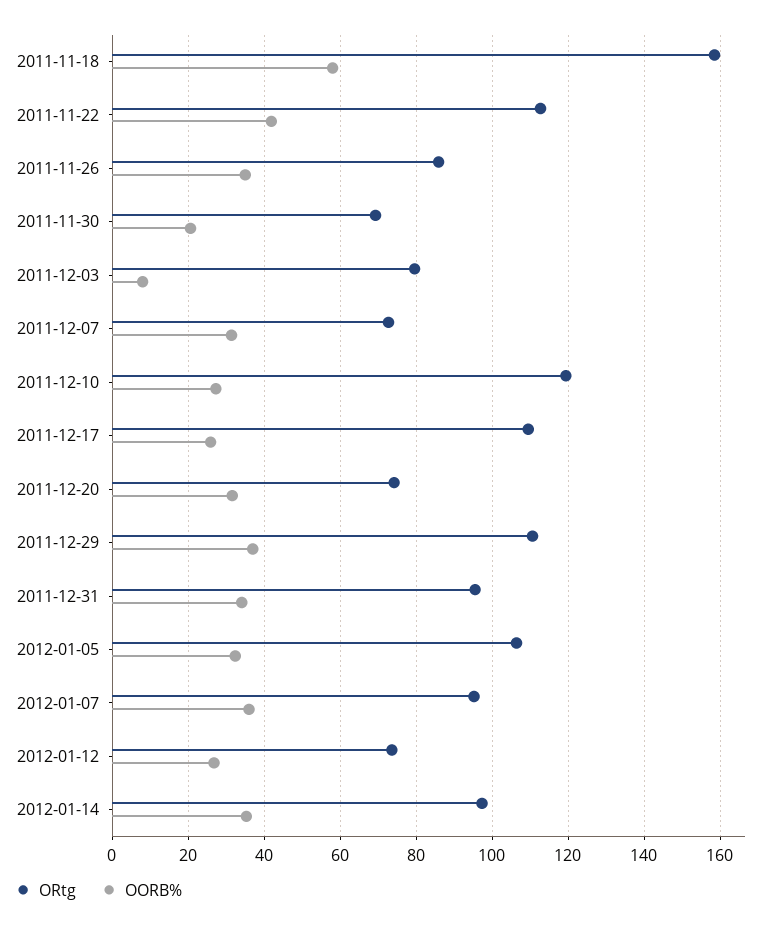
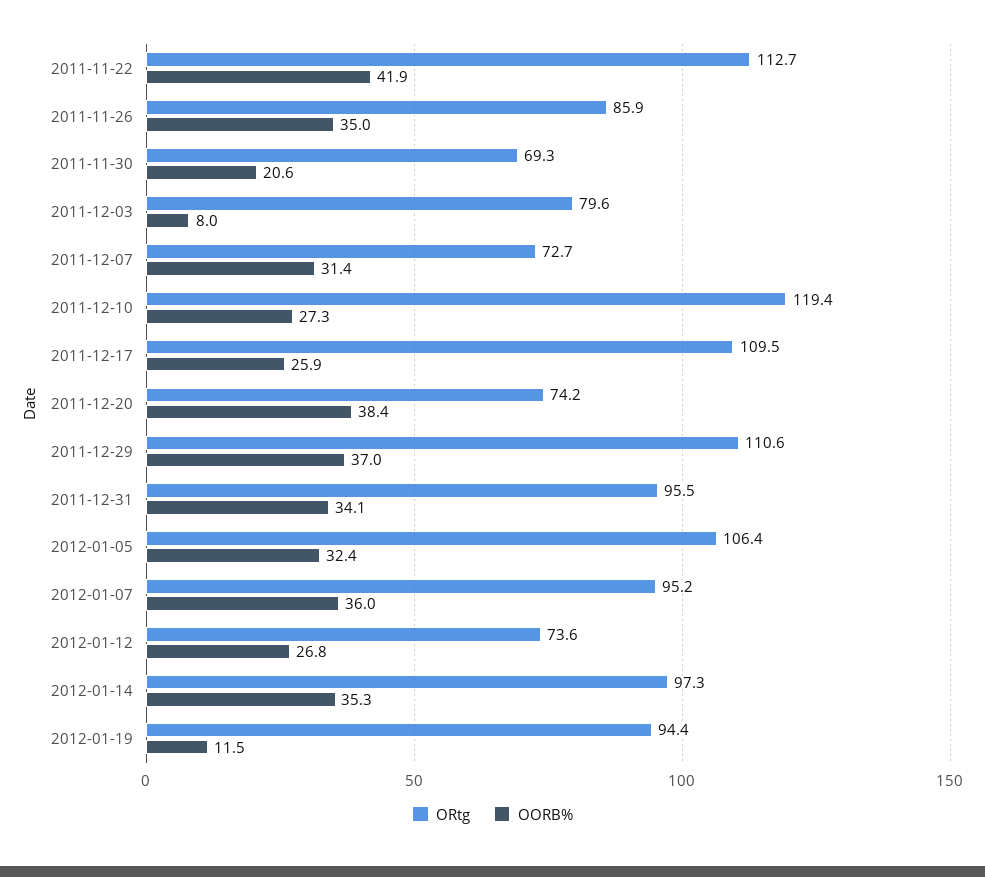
ORtg, 2011-11-18: 158 -> none
OORB%, 2011-11-18: 58 -> none
OORB%, 2011-12-20: 32 -> 38.4
ORtg, 2012-01-19: none -> 94.4
OORB%, 2012-01-19: none -> 11.5

